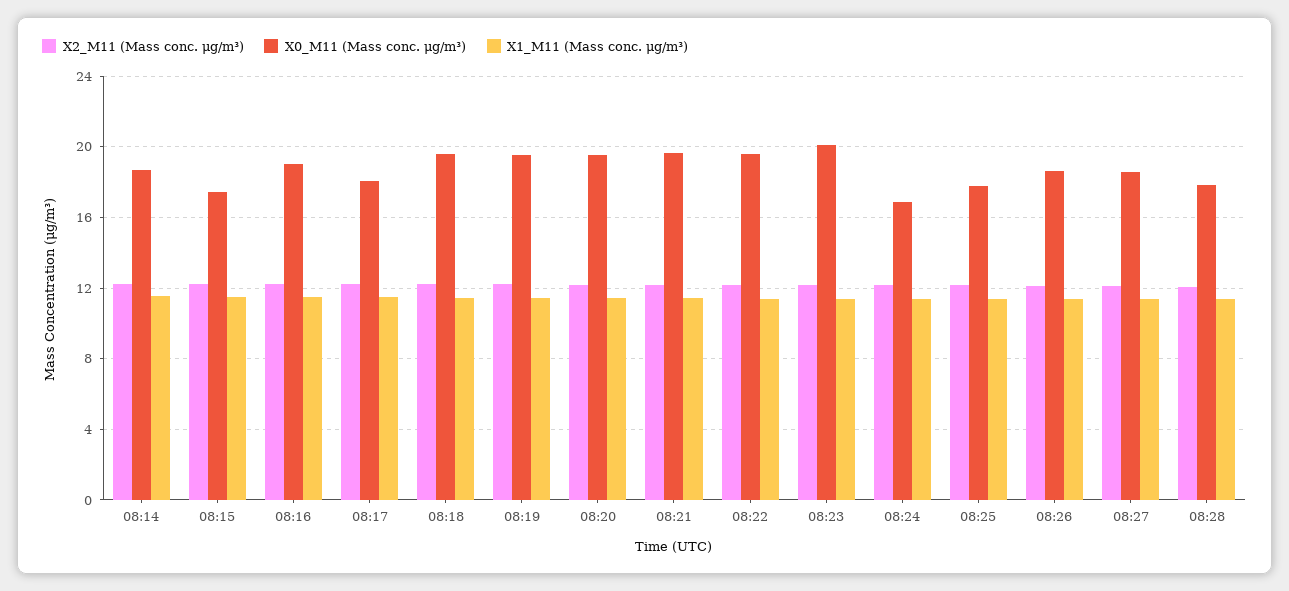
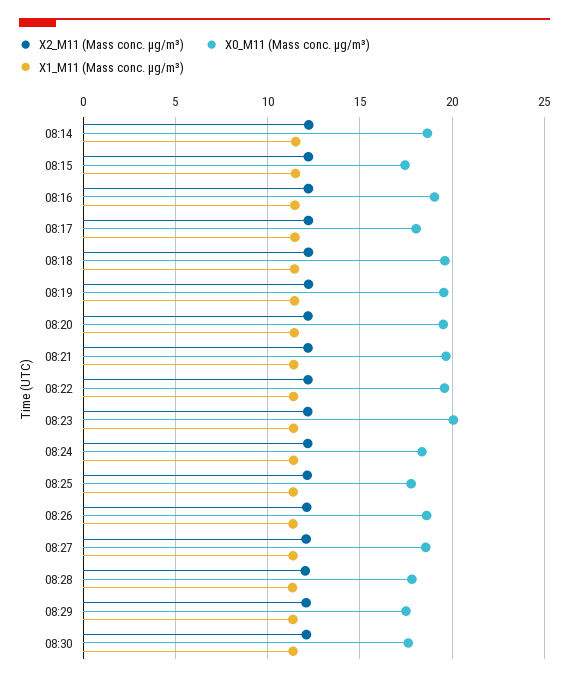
X0_M11 (Mass conc. μg/m³), 08:24: 17 -> 18.5
X2_M11 (Mass conc. μg/m³), 08:29: none -> 12
X0_M11 (Mass conc. μg/m³), 08:29: none -> 17.5
X1_M11 (Mass conc. μg/m³), 08:29: none -> 11.5
X2_M11 (Mass conc. μg/m³), 08:30: none -> 12
X0_M11 (Mass conc. μg/m³), 08:30: none -> 17.5
X1_M11 (Mass conc. μg/m³), 08:30: none -> 11.5

